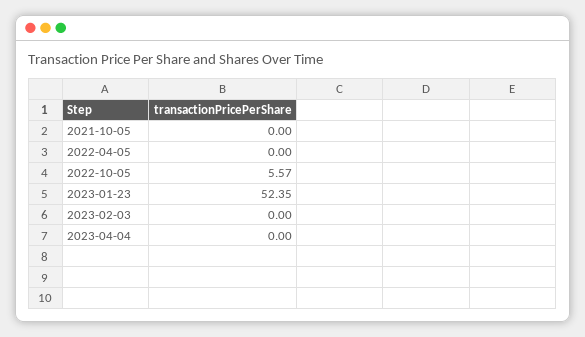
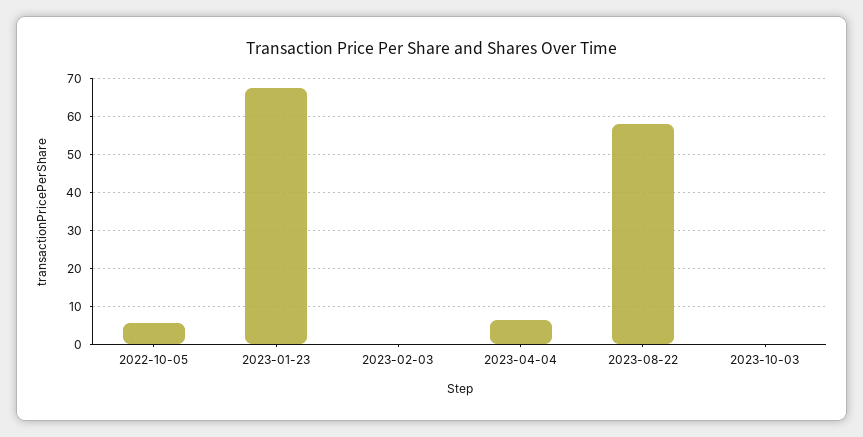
2021-10-05: 0 -> none
2022-04-05: 0 -> none
2023-01-23: 52.35 -> 68
2023-04-04: 0 -> 6
2023-08-22: none -> 58
2023-10-03: none -> 0

